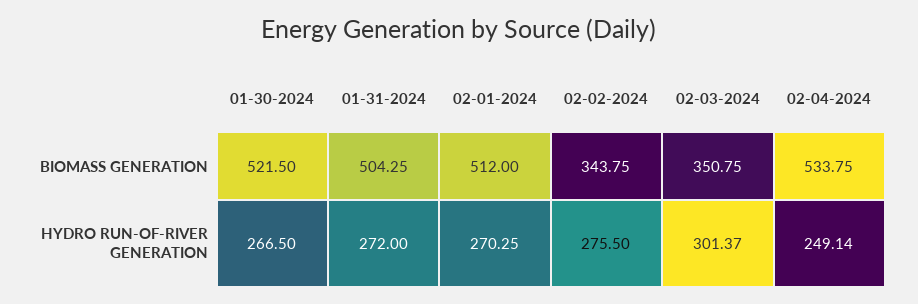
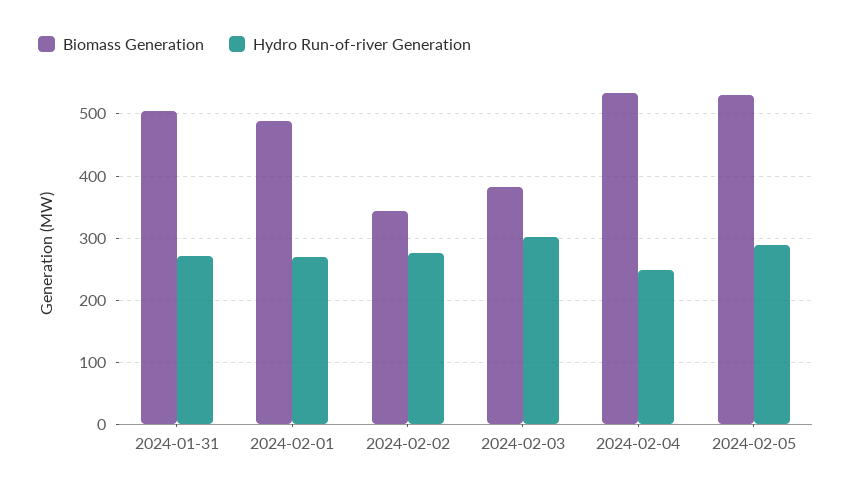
BIOMASS GENERATION, 01-30-2024: 521.5 -> none
BIOMASS GENERATION, 02-01-2024: 512 -> 490
BIOMASS GENERATION, 02-03-2024: 350.75 -> 380
HYDRO RUN-OF-RIVER GENERATION, 01-30-2024: 266.5 -> none
BIOMASS GENERATION, 2024-02-05: none -> 530
HYDRO RUN-OF-RIVER GENERATION, 2024-02-05: none -> 290

